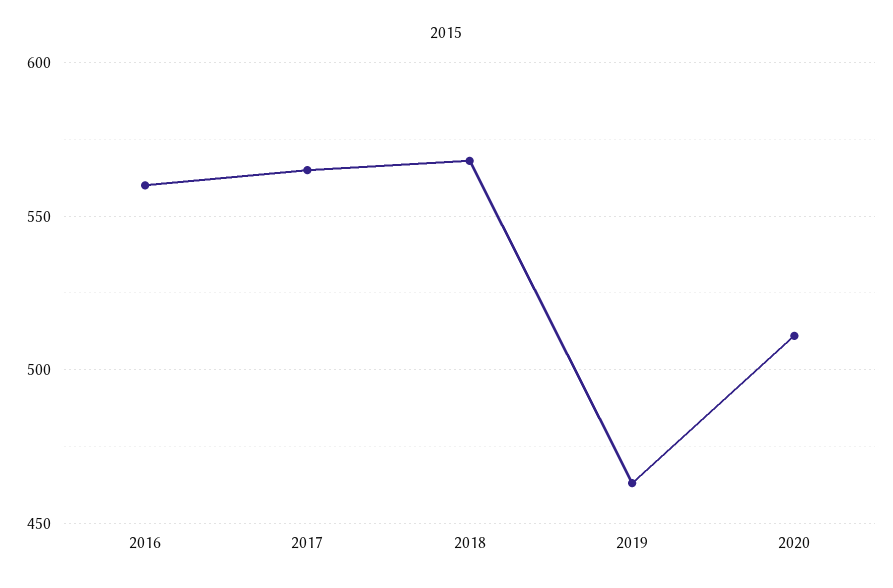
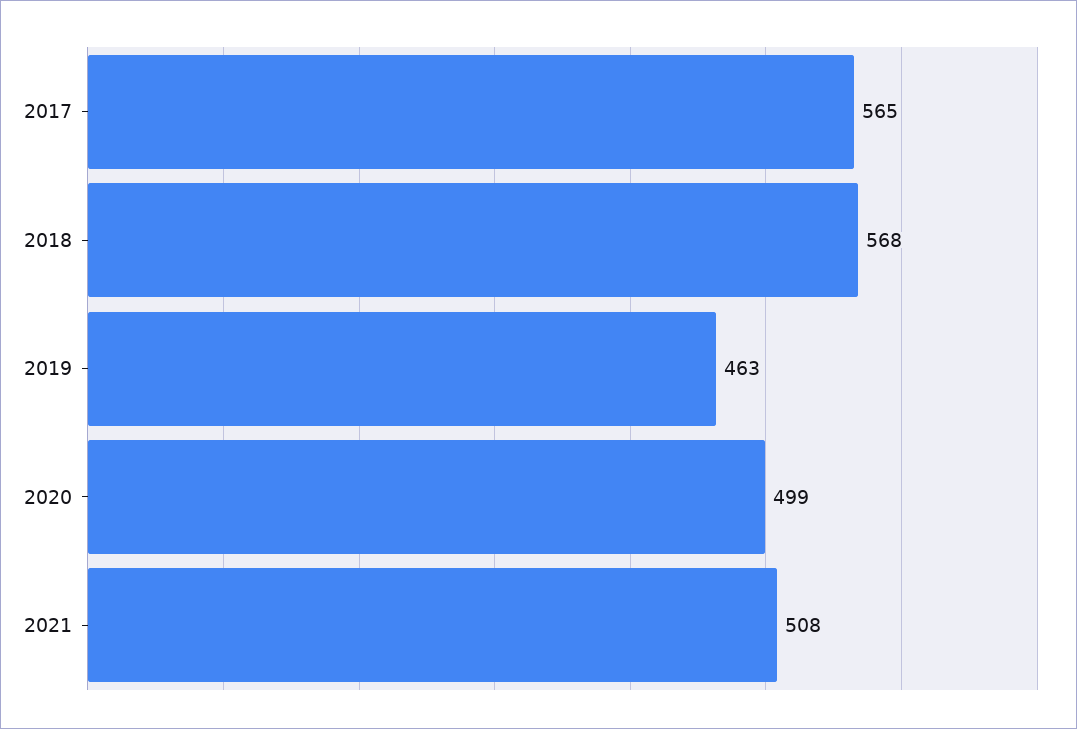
2016: 560 -> none
2020: 510 -> 499
2021: none -> 508

